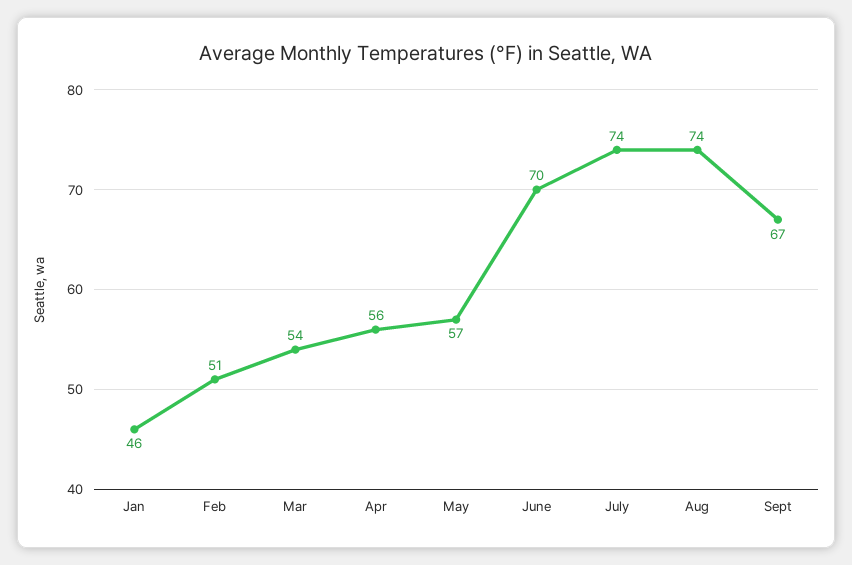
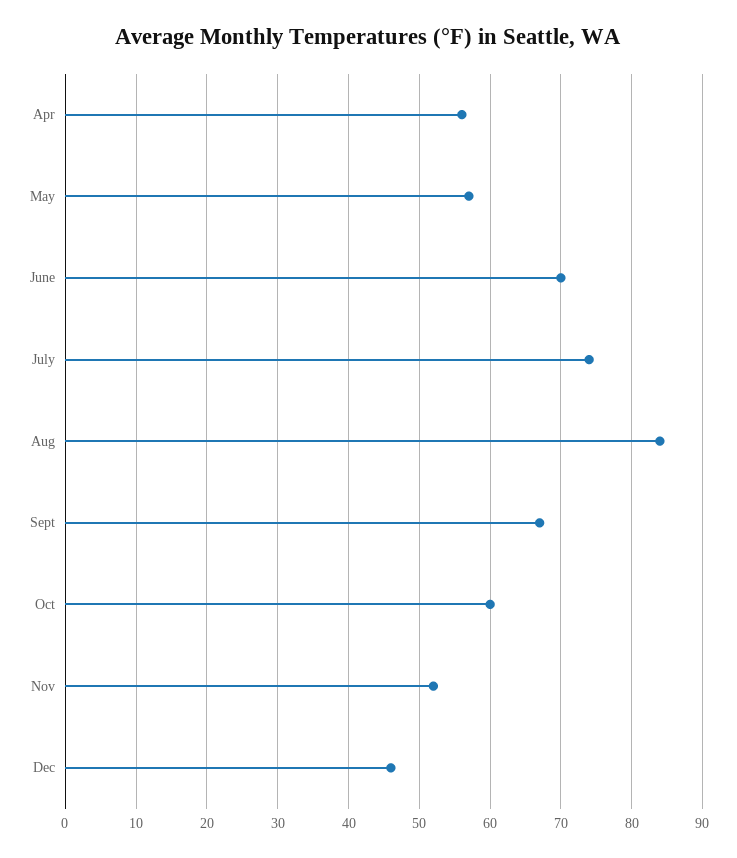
Jan: 46 -> none
Feb: 51 -> none
Mar: 54 -> none
Aug: 74 -> 84
Oct: none -> 60
Nov: none -> 52
Dec: none -> 46

